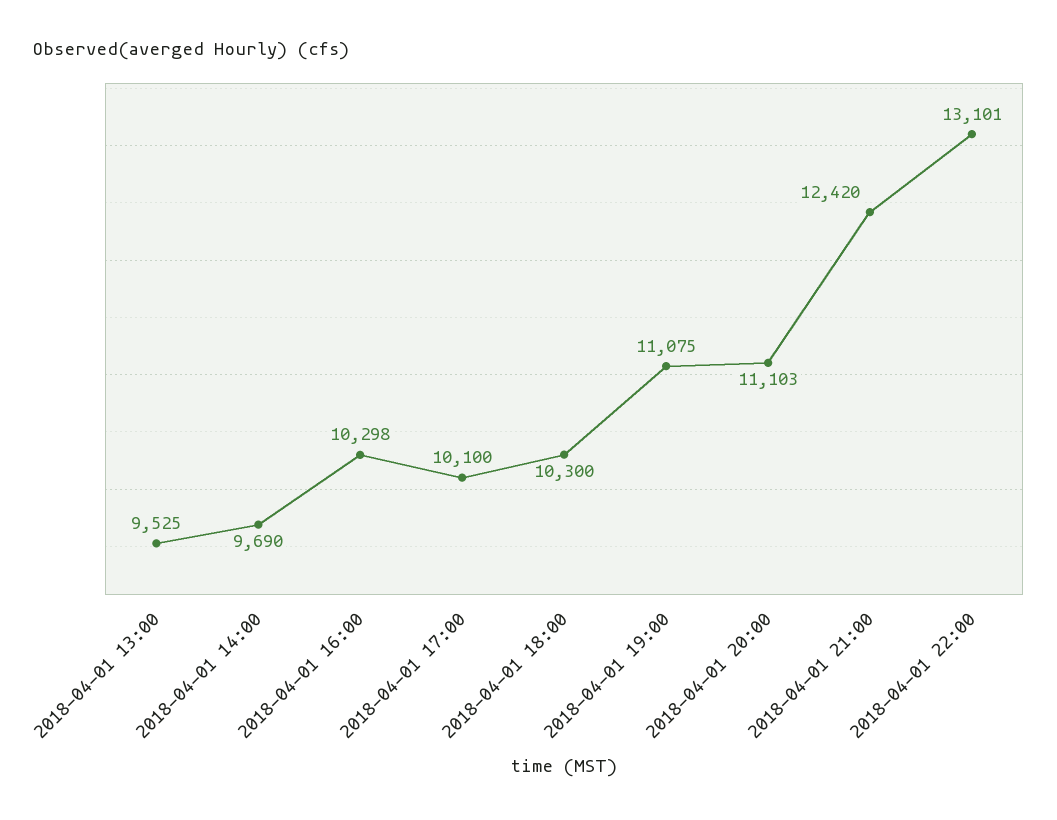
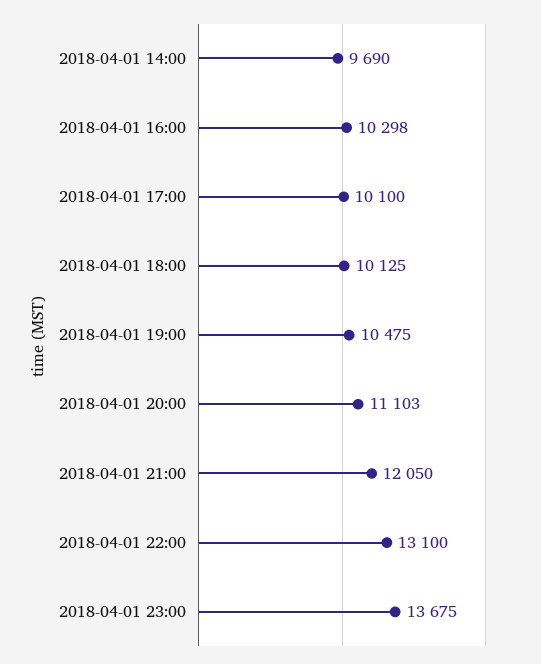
2018-04-01 13:00: 9525 -> none
2018-04-01 18:00: 10300 -> 10125
2018-04-01 19:00: 11075 -> 10475
2018-04-01 21:00: 12420 -> 12050
2018-04-01 22:00: 13101 -> 13100
2018-04-01 23:00: none -> 13675

